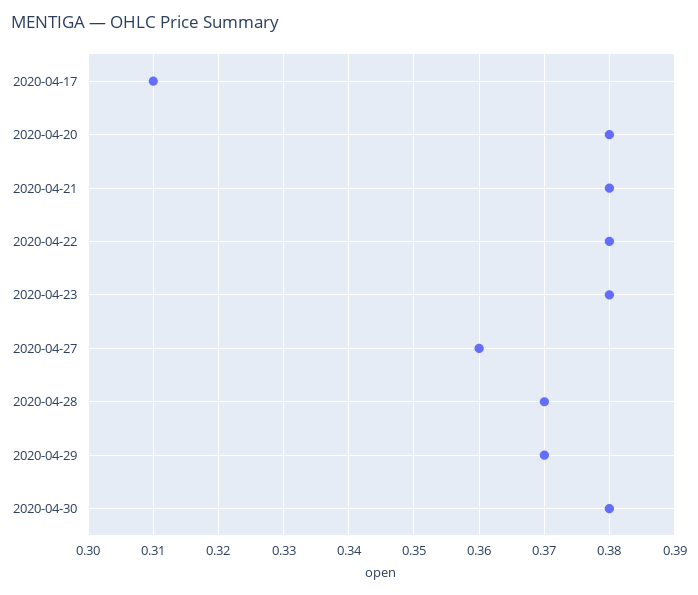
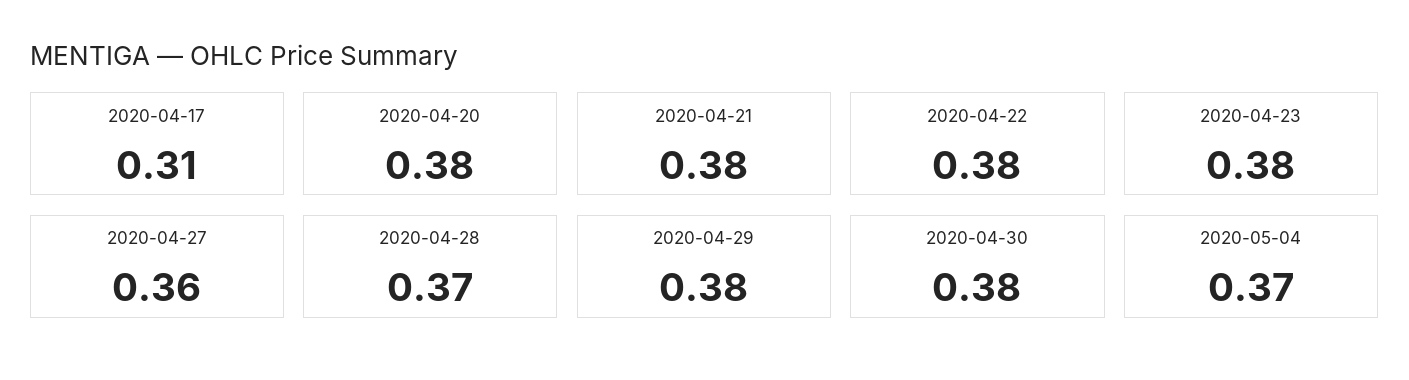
2020-04-29: 0.37 -> 0.38
2020-05-04: none -> 0.37

